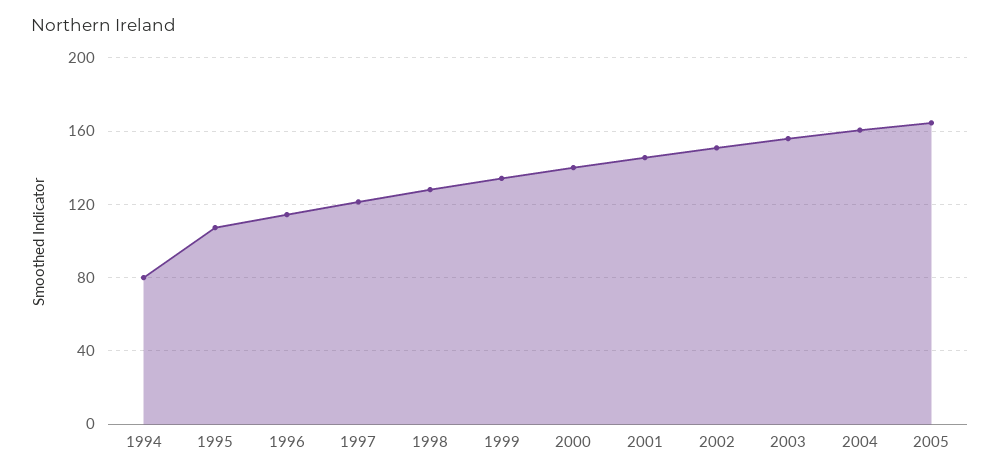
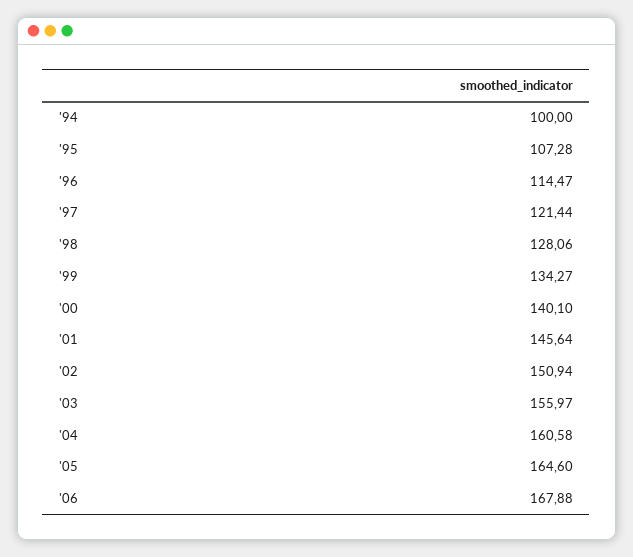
1994: 80 -> 100
'06: none -> 167.88

